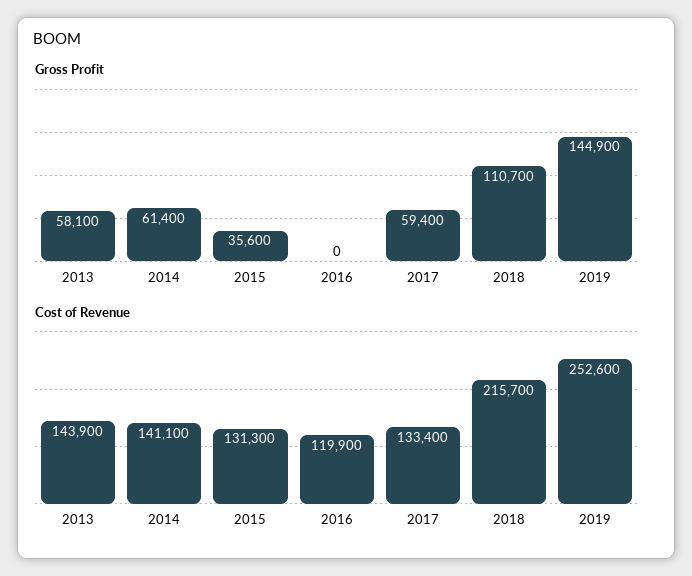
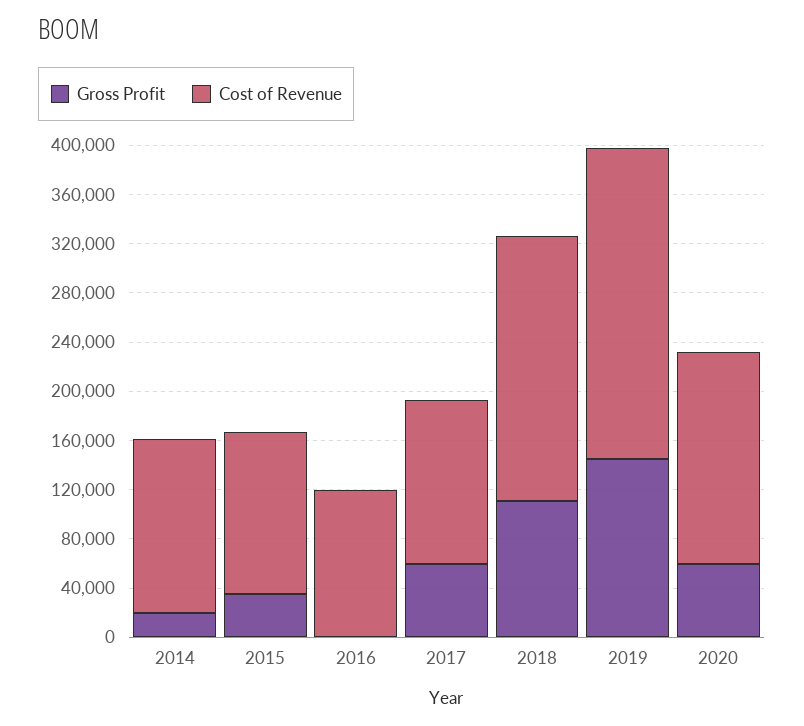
Gross Profit, 2013: 58100 -> none
Gross Profit, 2014: 61400 -> 20000
Cost of Revenue, 2013: 143900 -> none
Gross Profit, 2020: none -> 60000
Cost of Revenue, 2020: none -> 170000

